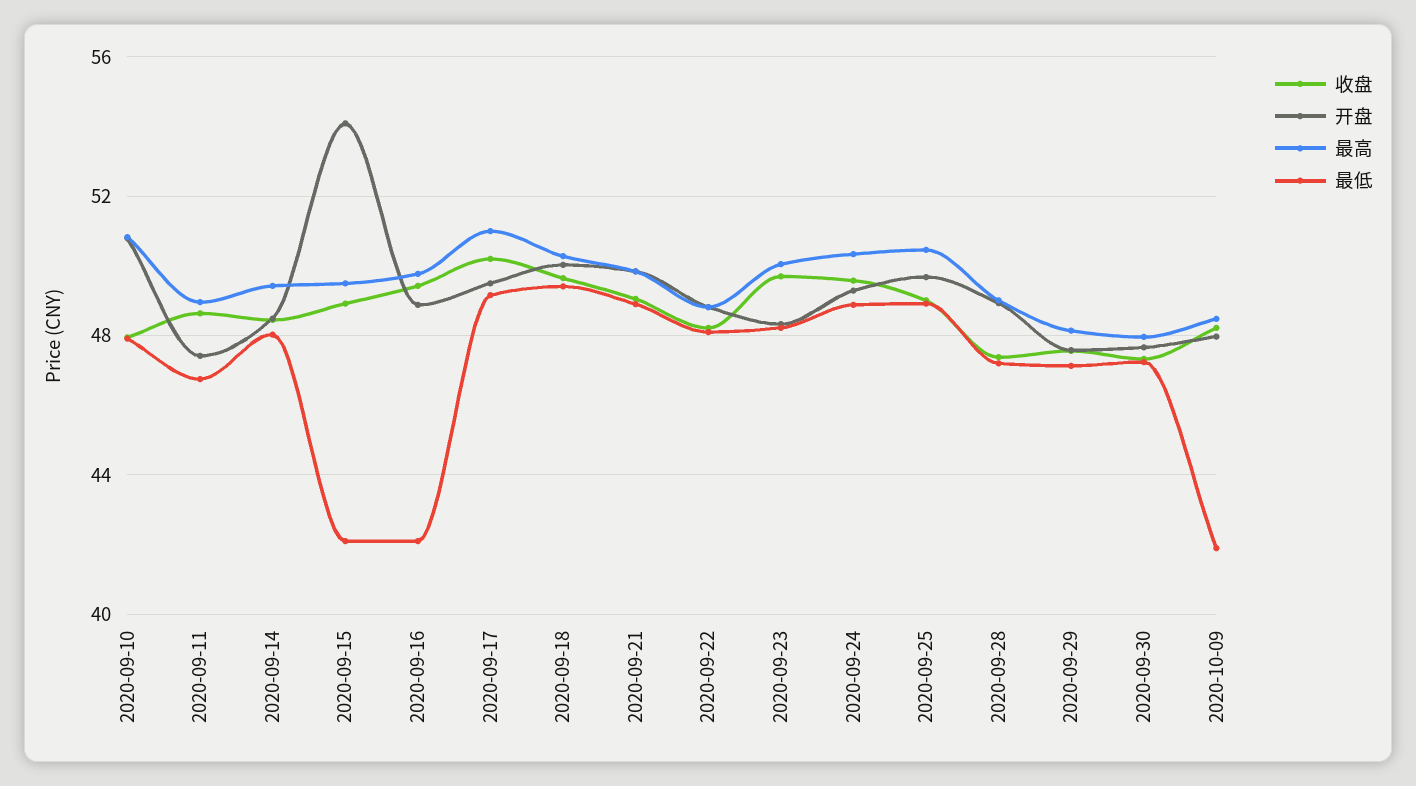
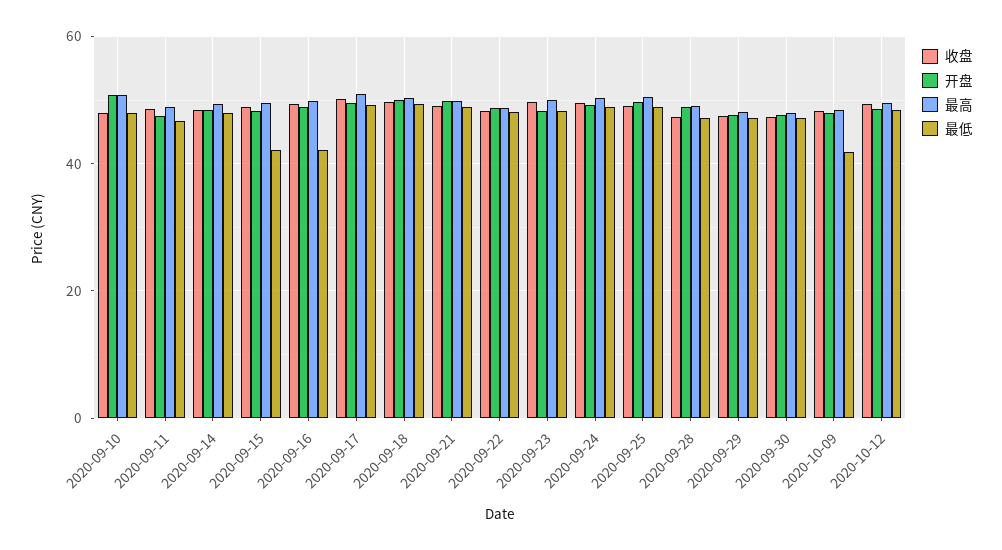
开盘, 2020-09-15: 54 -> 48
收盘, 2020-10-12: none -> 50
开盘, 2020-10-12: none -> 48
最高, 2020-10-12: none -> 50
最低, 2020-10-12: none -> 48

